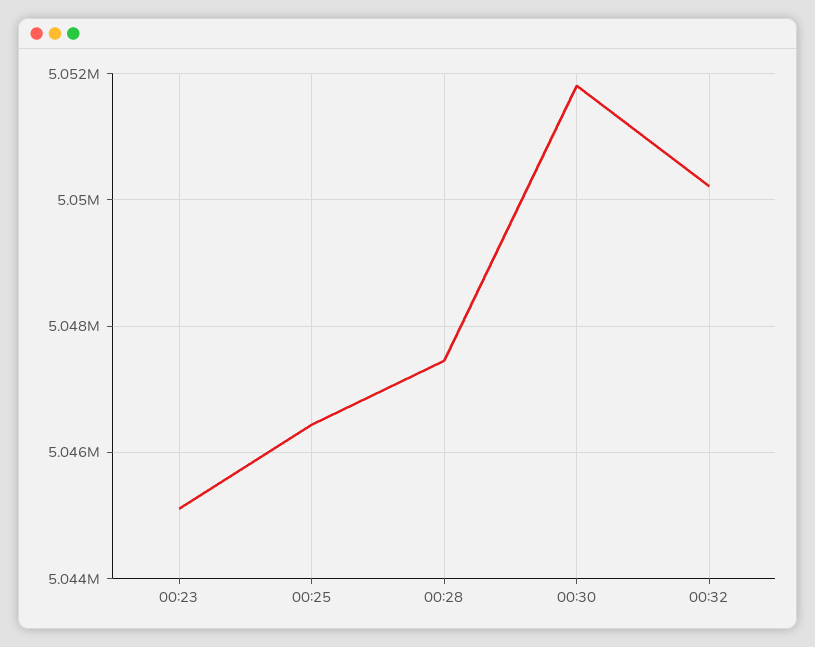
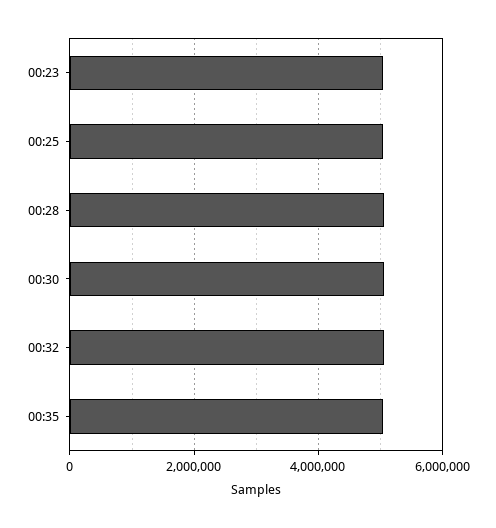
00:35: none -> 5000000

